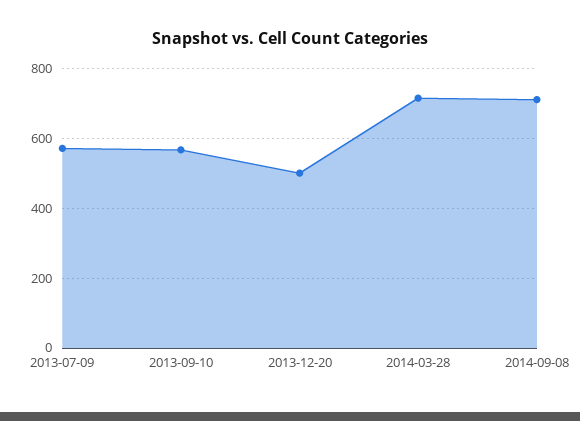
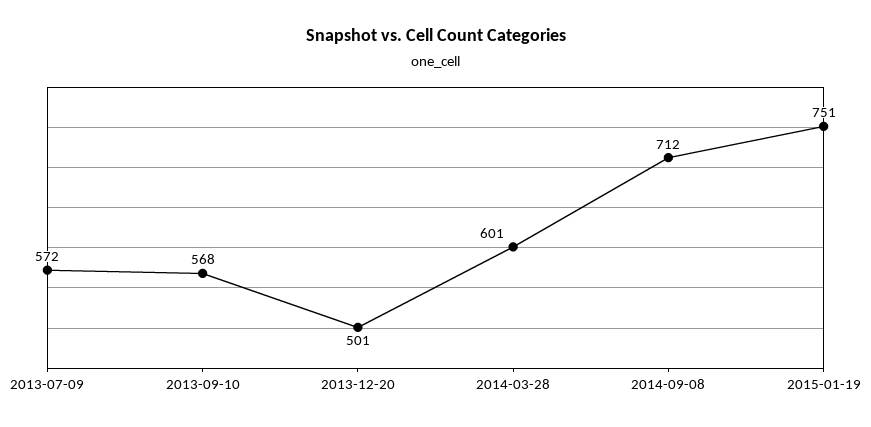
2014-03-28: 720 -> 601
2015-01-19: none -> 751

